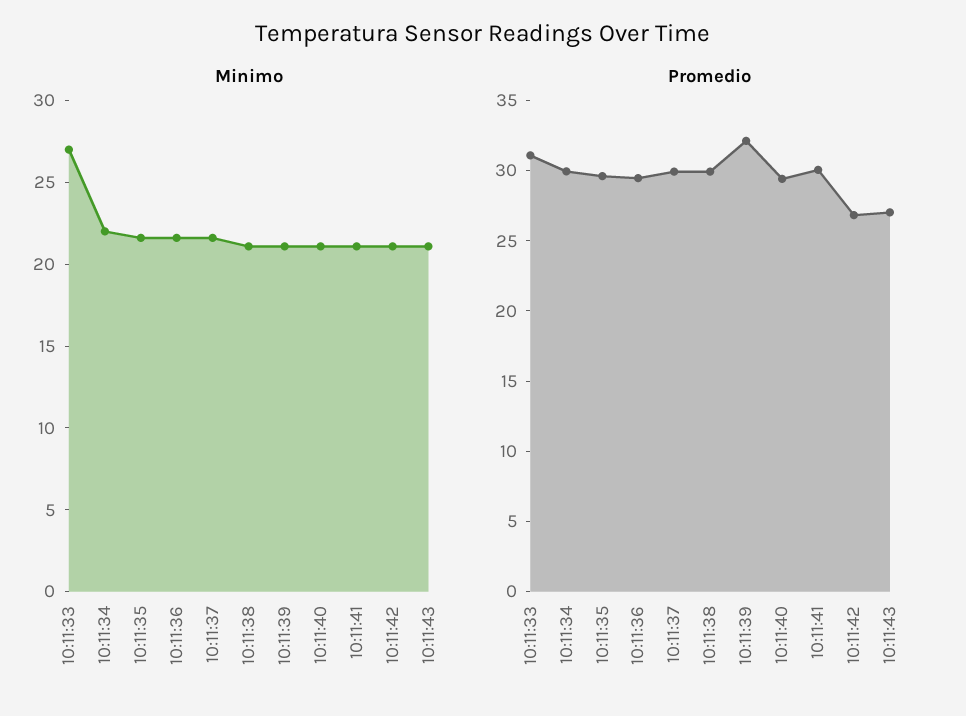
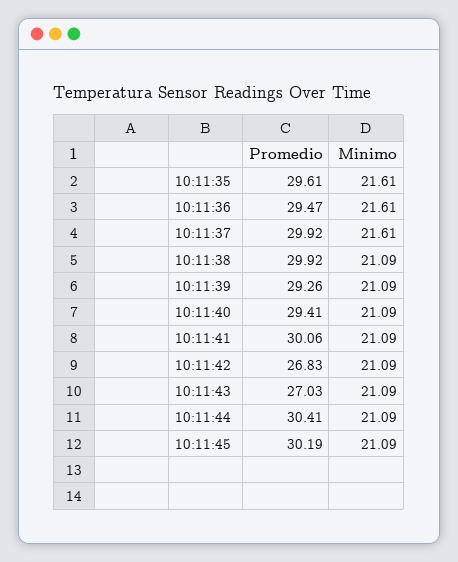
Minimo, 10:11:33: 27 -> none
Minimo, 10:11:34: 22 -> none
Promedio, 10:11:33: 31 -> none
Promedio, 10:11:34: 30 -> none
Promedio, 10:11:39: 32 -> 29.26
Promedio, 10:11:44: none -> 30.41
Minimo, 10:11:44: none -> 21.09
Promedio, 10:11:45: none -> 30.19
Minimo, 10:11:45: none -> 21.09

